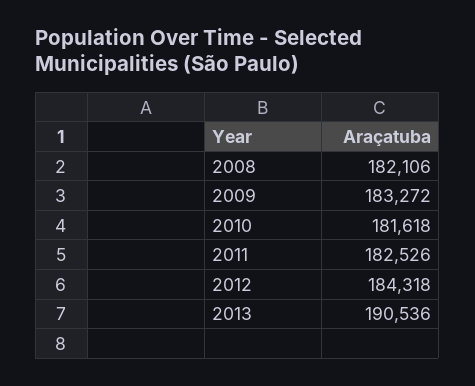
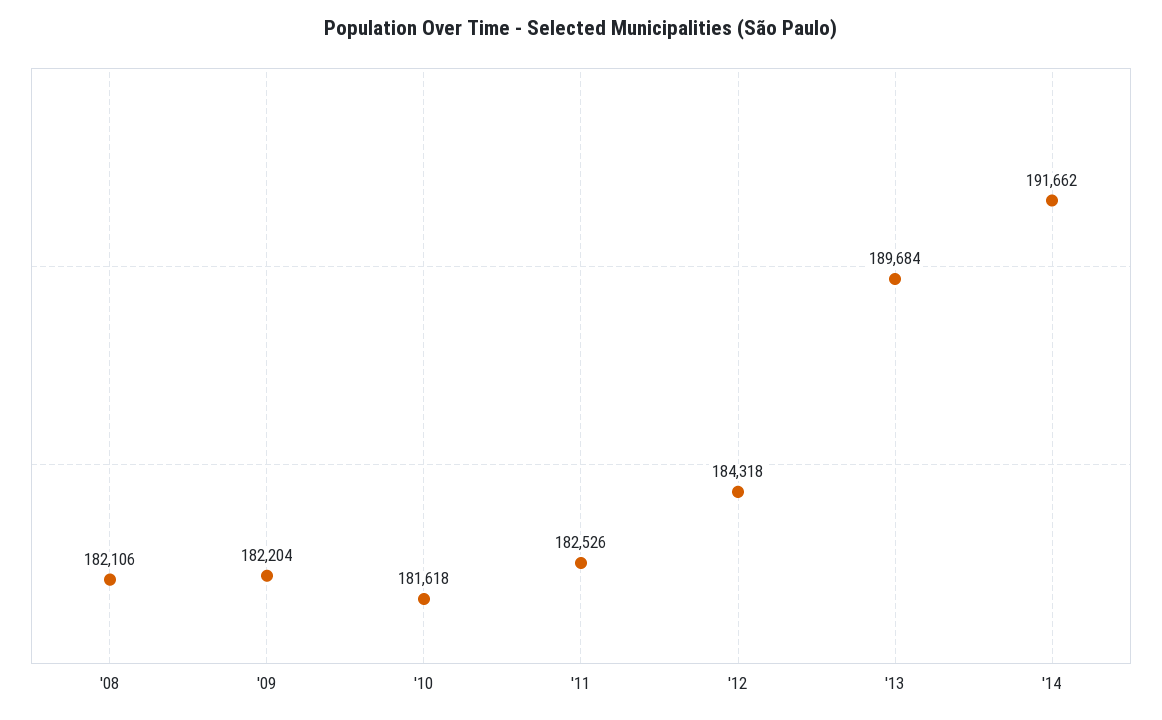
2009: 183272 -> 182204
2013: 190536 -> 189684
'14: none -> 191662

